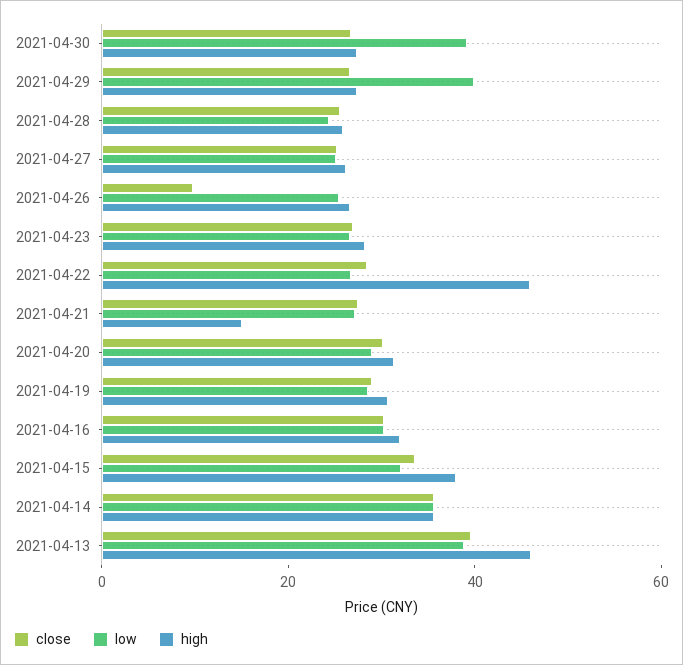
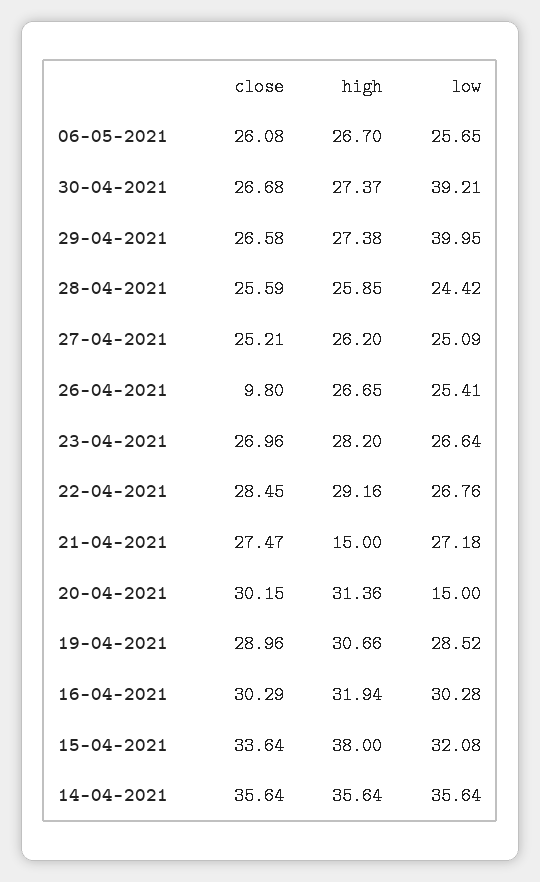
high, 2021-04-22: 45 -> 29.16
low, 2021-04-20: 30 -> 15
close, 2021-04-13: 40 -> none
low, 2021-04-13: 40 -> none
high, 2021-04-13: 45 -> none
close, 06-05-2021: none -> 26.08
high, 06-05-2021: none -> 26.7
low, 06-05-2021: none -> 25.65

